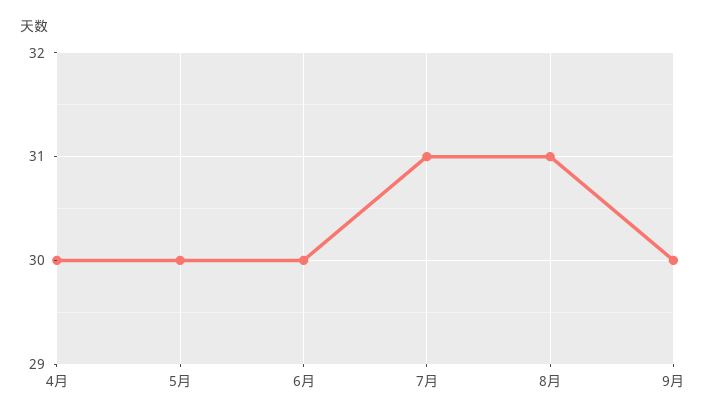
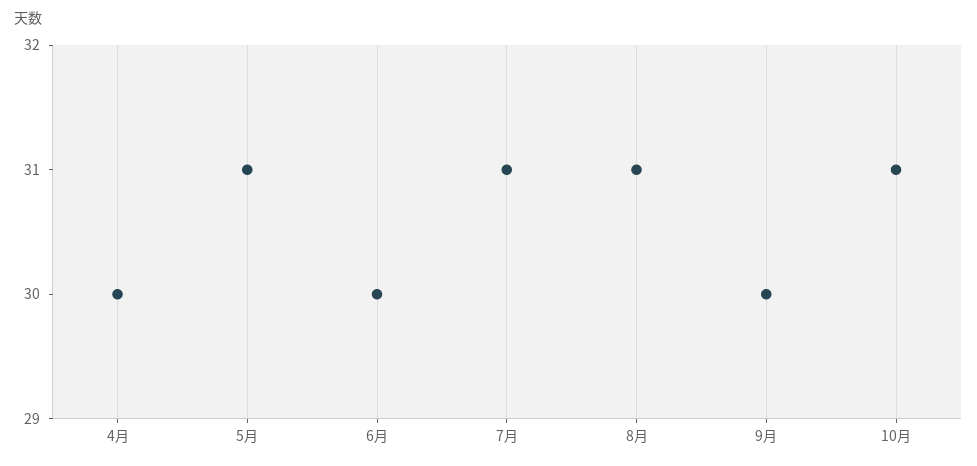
5月: 30 -> 31
10月: none -> 31

